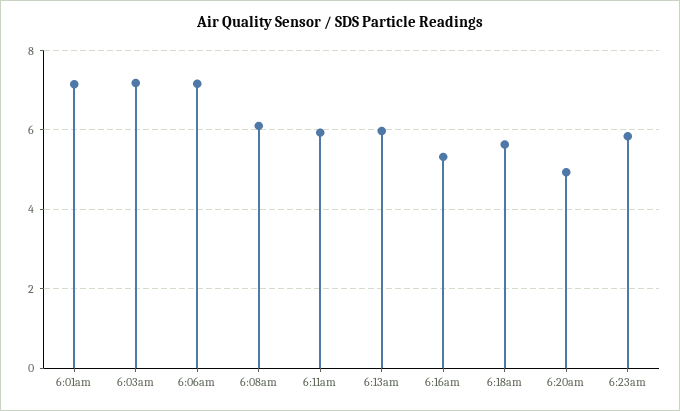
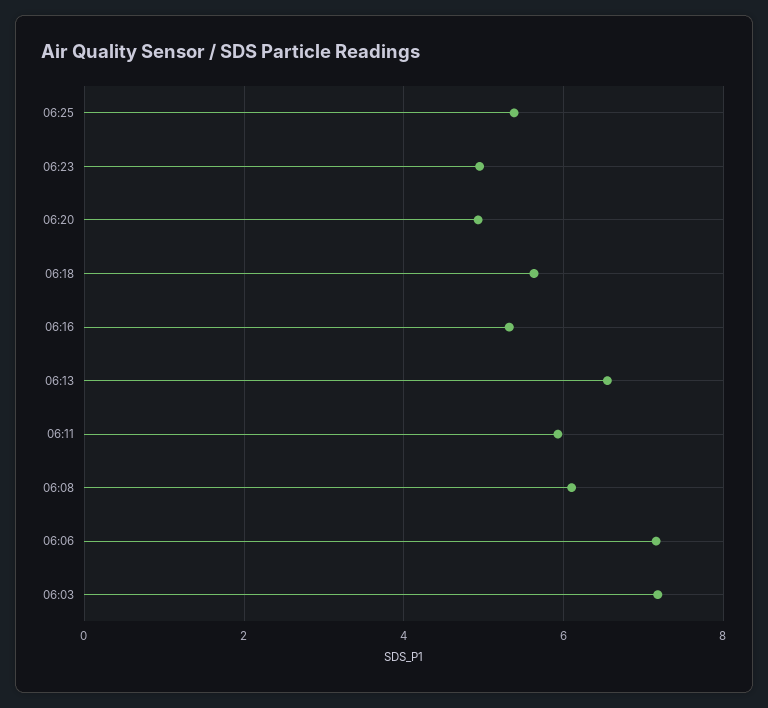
6:01am: 7.2 -> none
6:13am: 6 -> 6.6
6:23am: 5.8 -> 5
06:25: none -> 5.4

